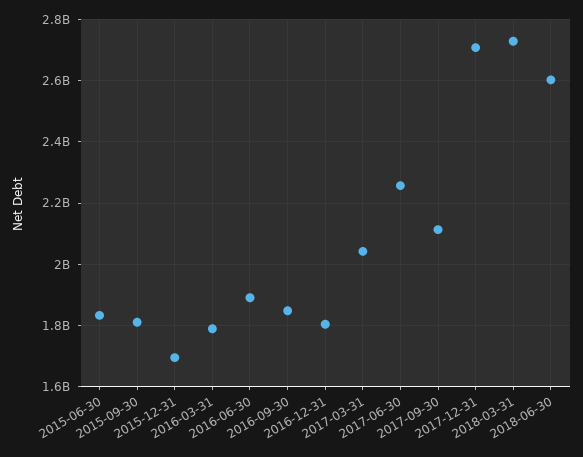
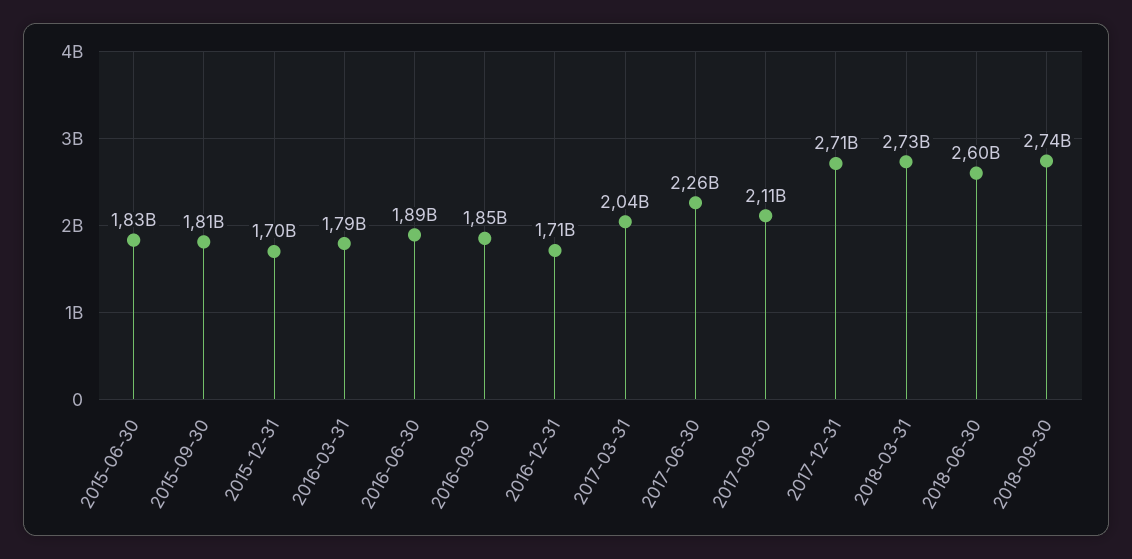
2016-12-31: 1800000000 -> 1710000000
2018-09-30: none -> 2740000000

